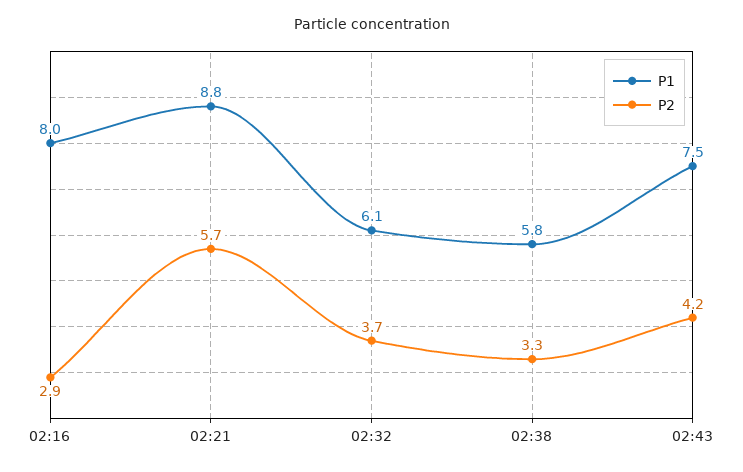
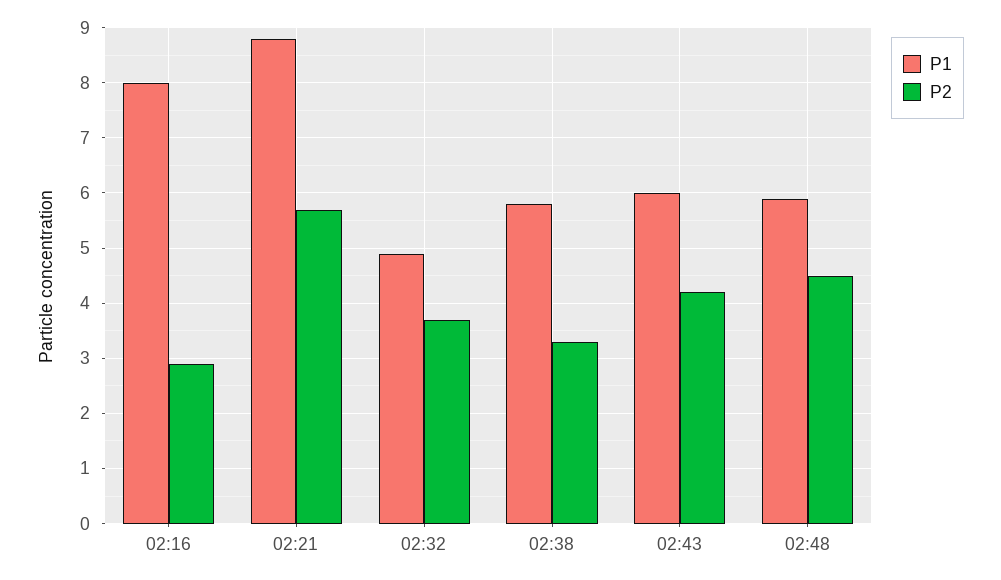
P1, 02:32: 6.1 -> 5
P1, 02:43: 7.5 -> 6
P1, 02:48: none -> 6
P2, 02:48: none -> 4.5

